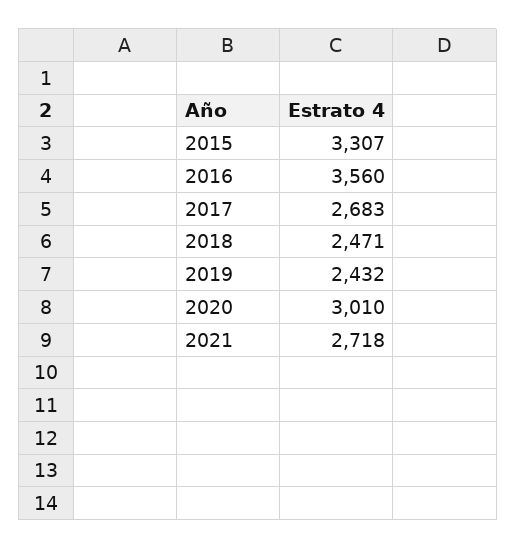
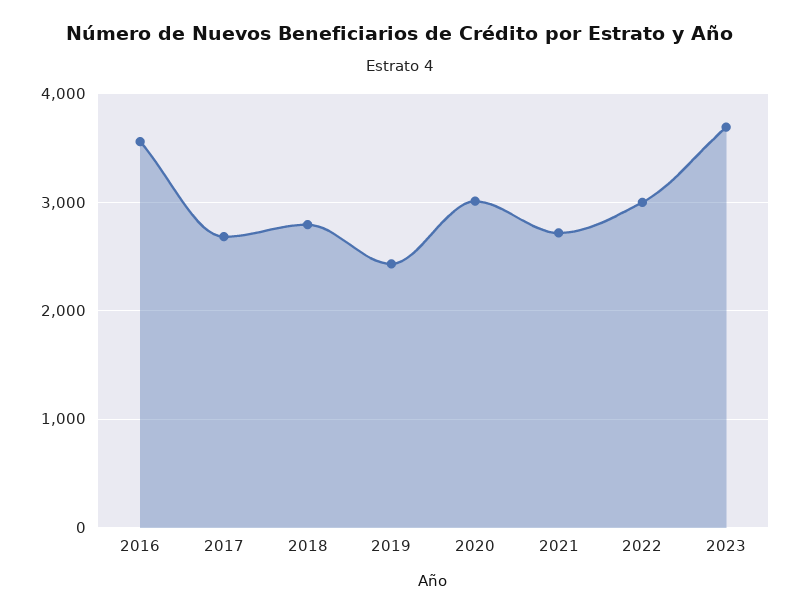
2015: 3307 -> none
2018: 2471 -> 2800
2022: none -> 3000
2023: none -> 3700

